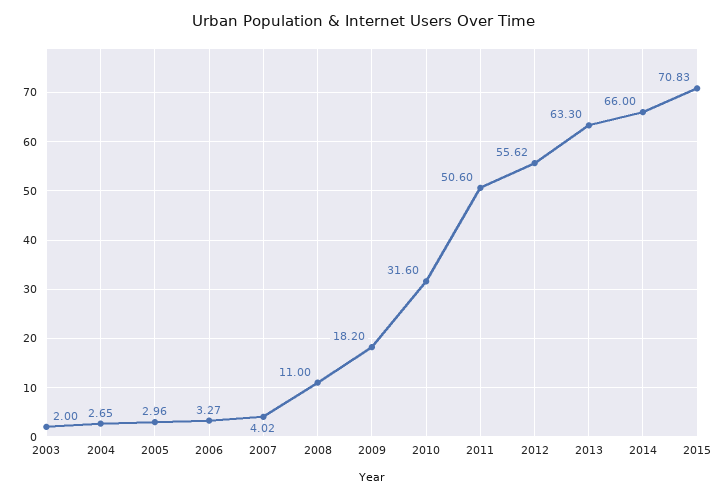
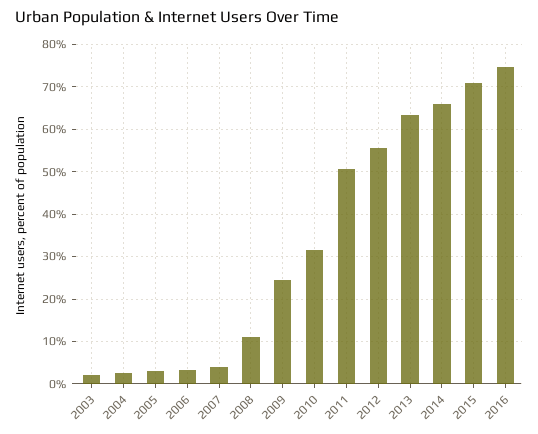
2009: 18.2 -> 24
2016: none -> 74

